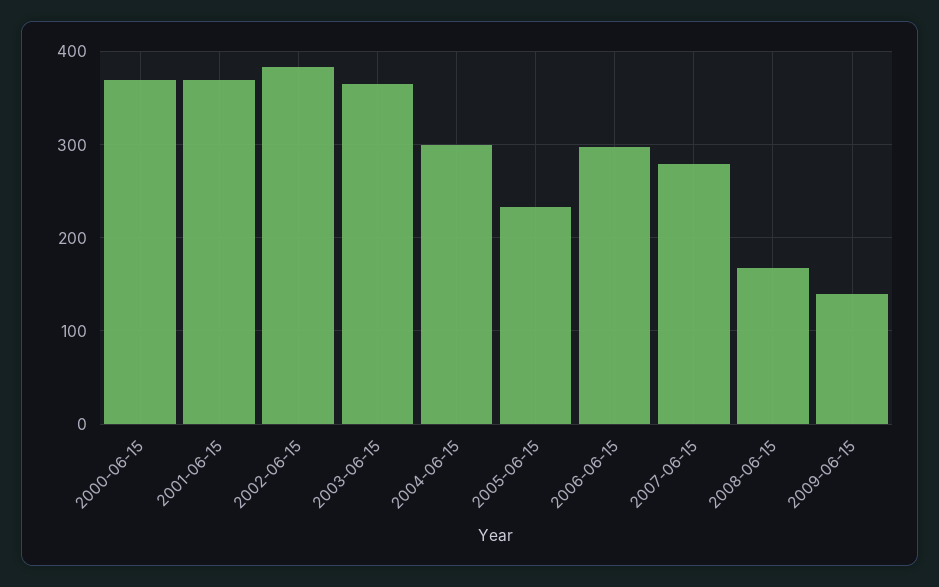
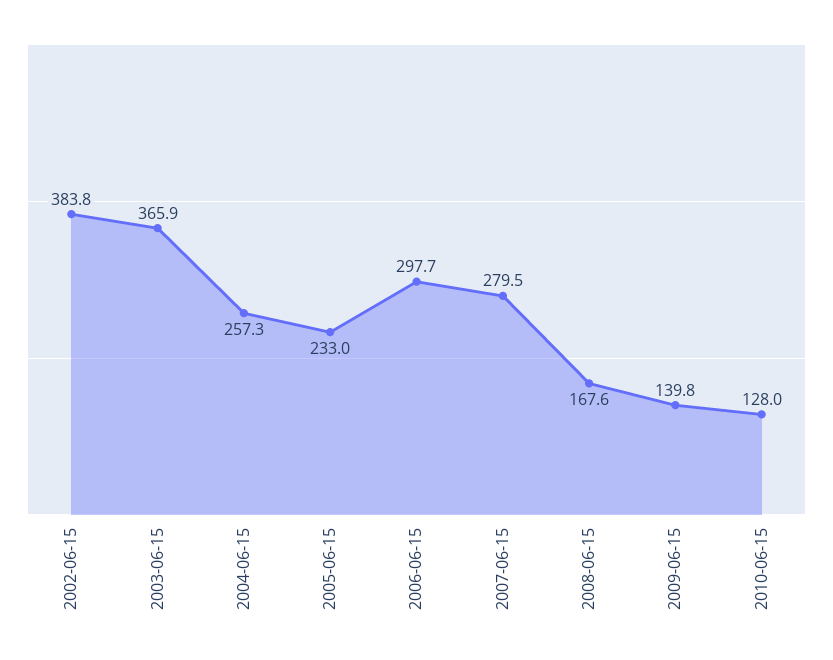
2000-06-15: 370 -> none
2001-06-15: 370 -> none
2004-06-15: 300 -> 257.3
2010-06-15: none -> 128

